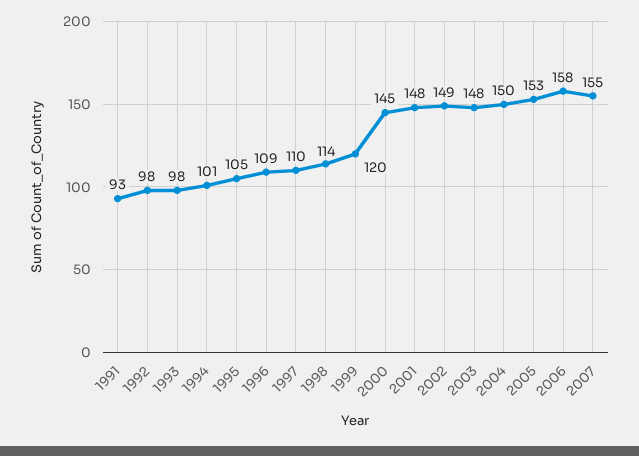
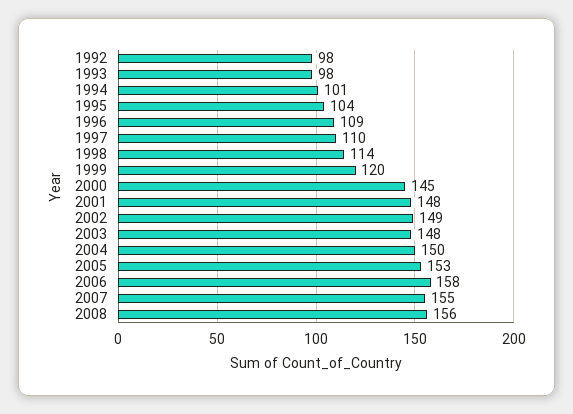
1991: 93 -> none
1995: 105 -> 104
2008: none -> 156

